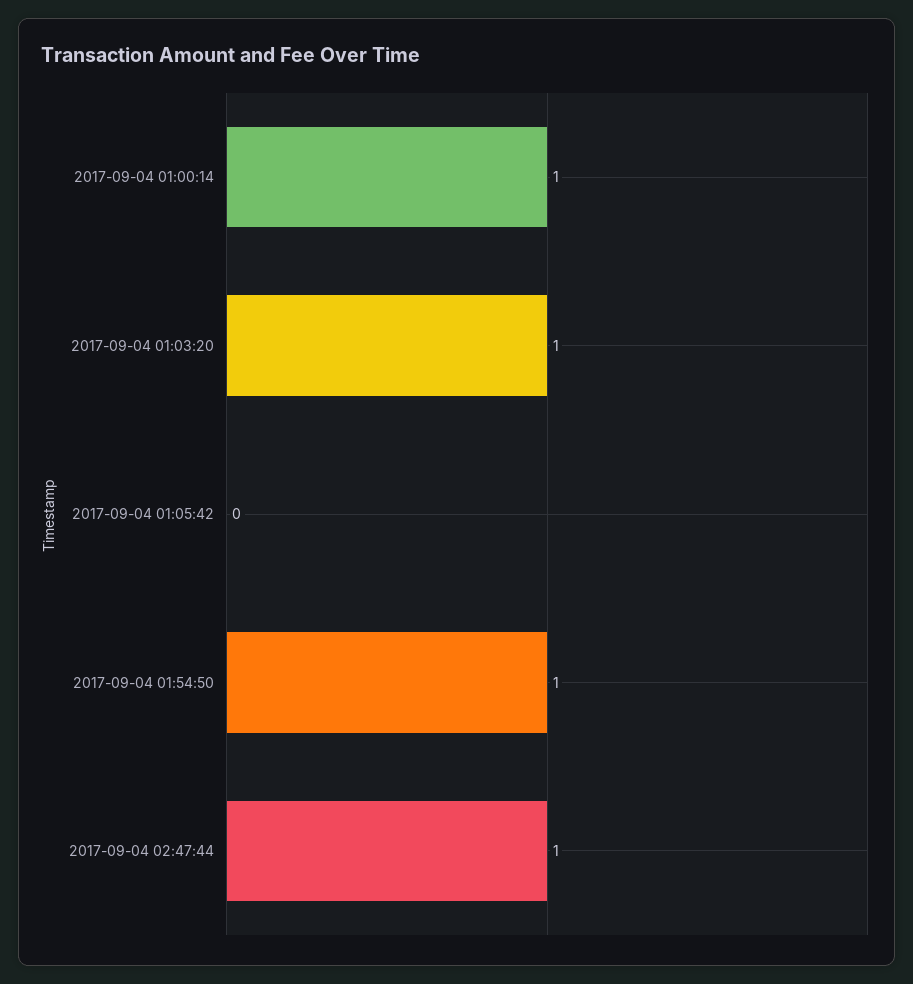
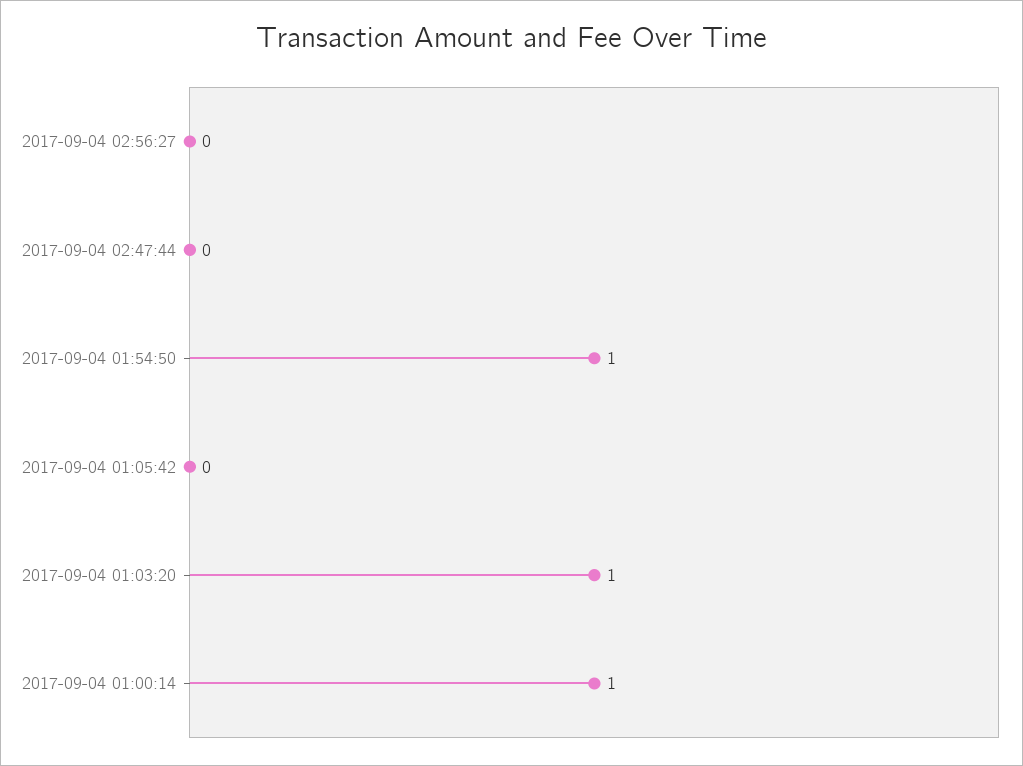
2017-09-04 02:47:44: 1 -> 0
2017-09-04 02:56:27: none -> 0

